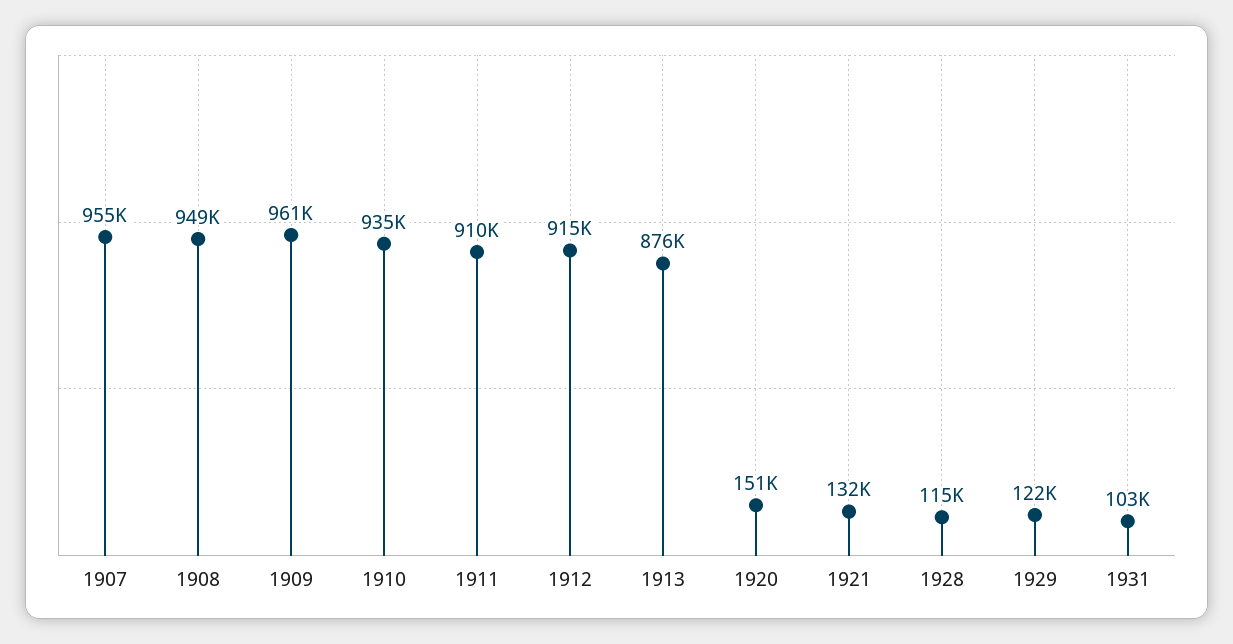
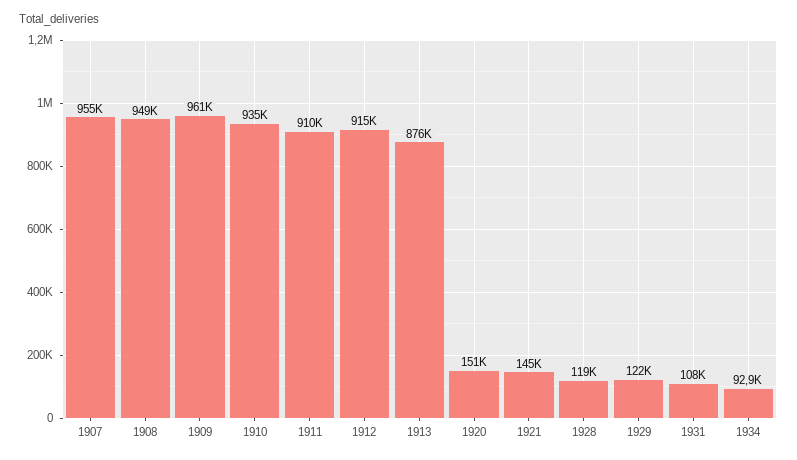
1921: 132000 -> 145000
1928: 115000 -> 119000
1931: 103000 -> 108000
1934: none -> 92900

